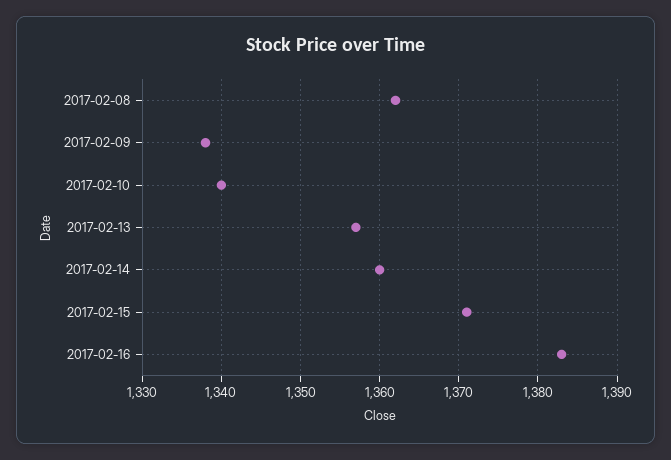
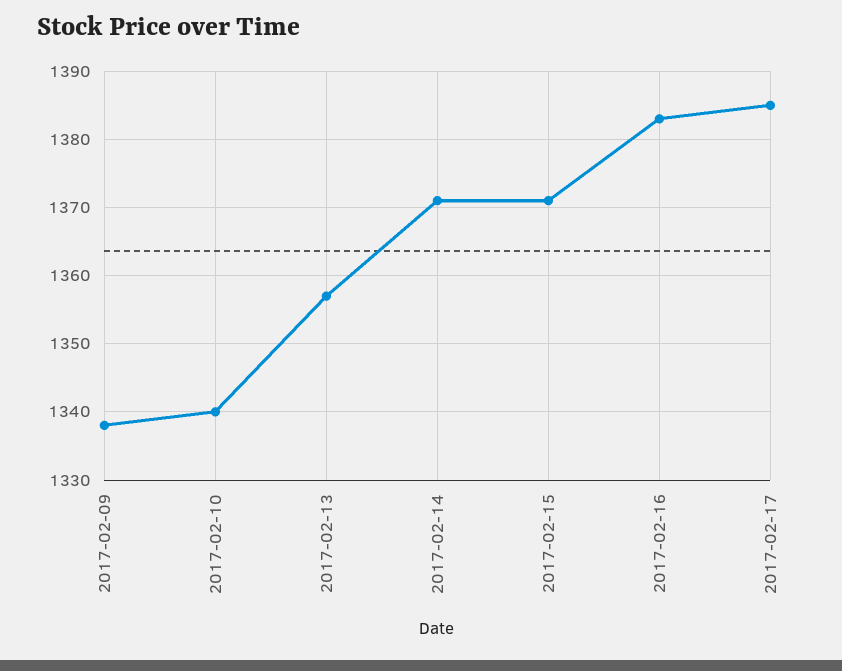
2017-02-08: 1362 -> none
2017-02-14: 1360 -> 1371
2017-02-17: none -> 1385

